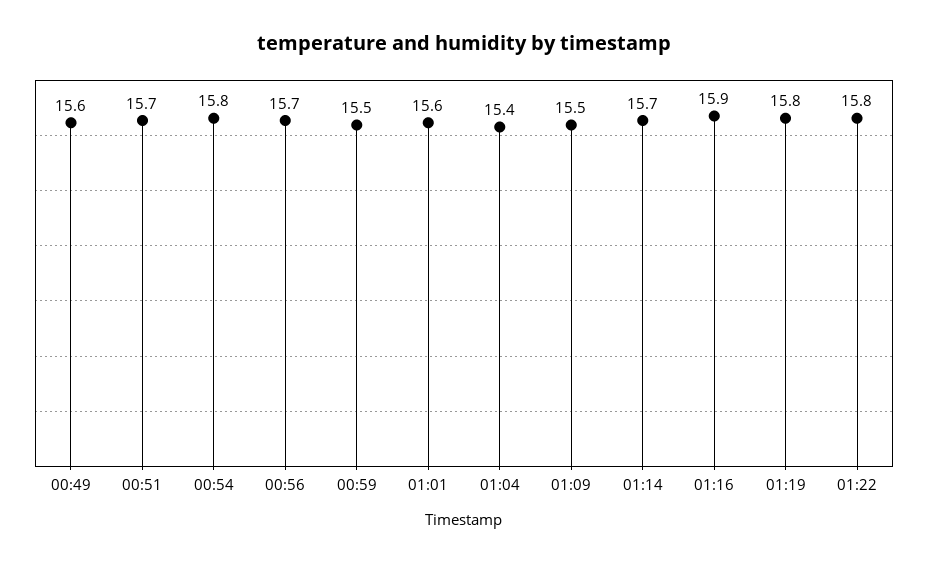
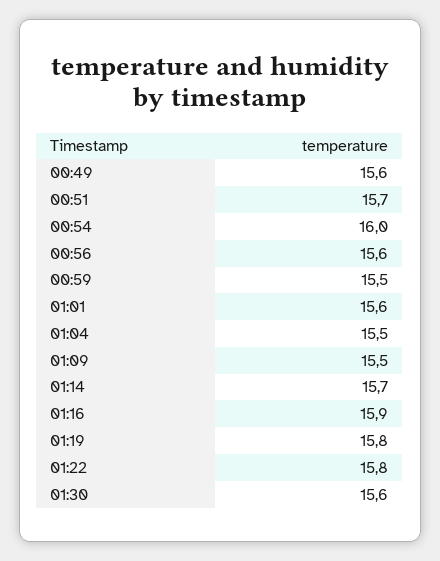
00:54: 15.8 -> 16
00:56: 15.7 -> 15.6
01:04: 15.4 -> 15.5
01:30: none -> 15.6

